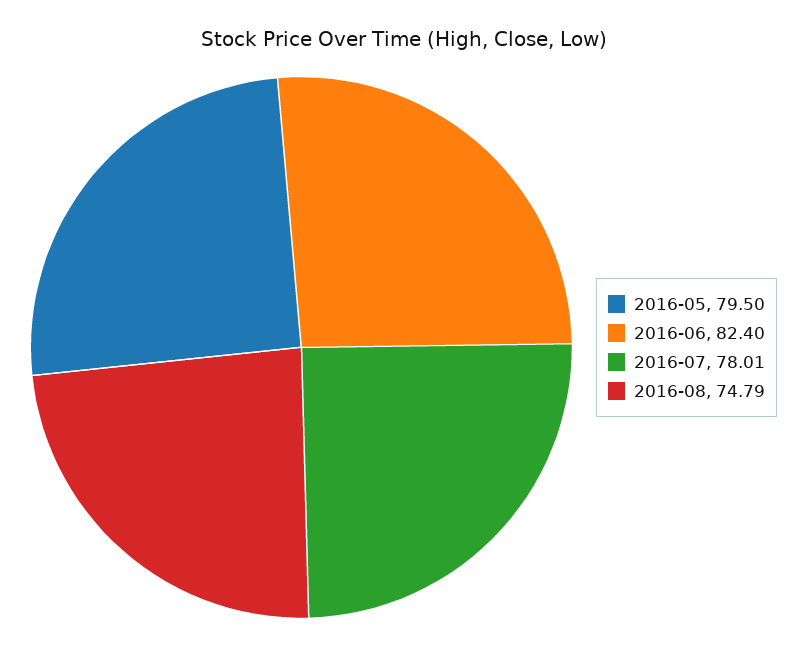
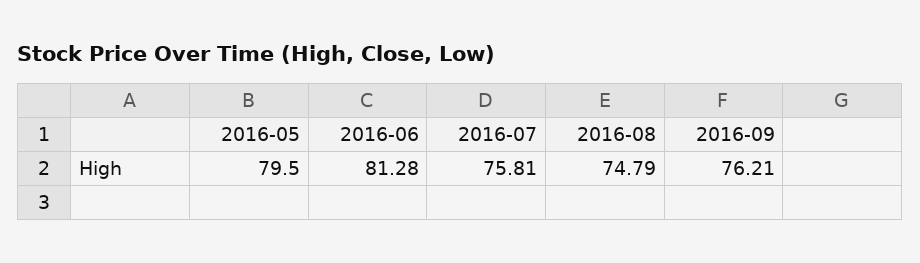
2016-06: 82.4 -> 81.28
2016-07: 78.01 -> 75.81
2016-09: none -> 76.21

